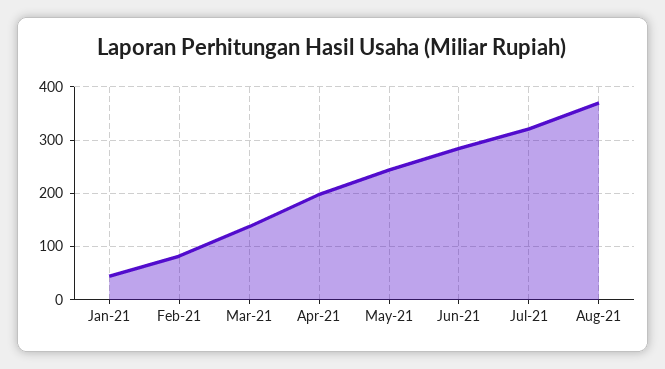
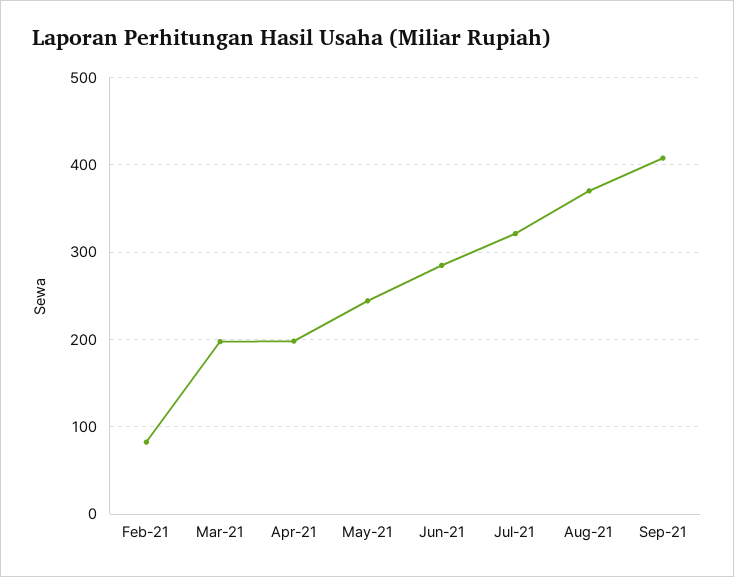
Jan-21: 40 -> none
Mar-21: 140 -> 200
Sep-21: none -> 410

